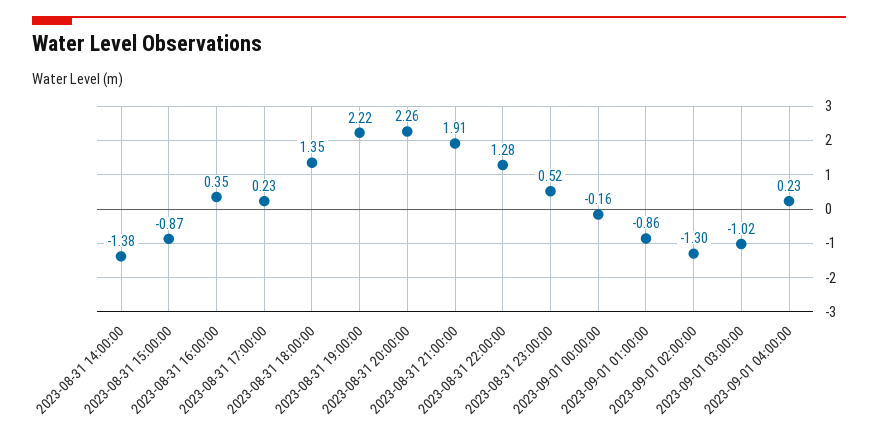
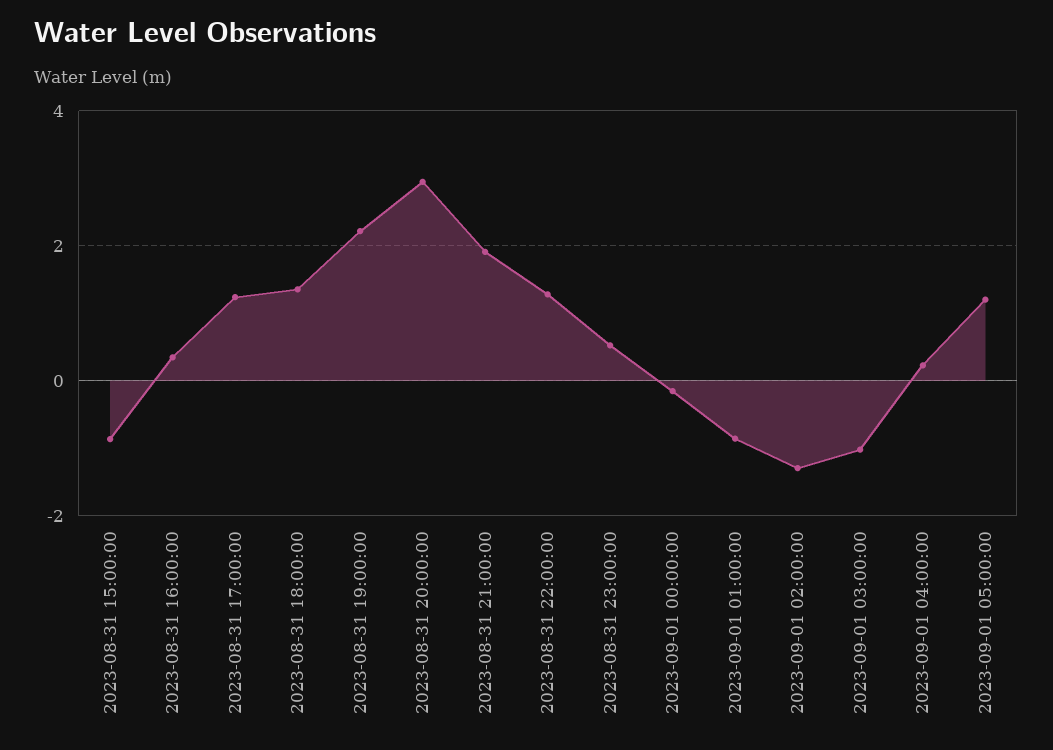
2023-08-31 14:00:00: -1.38 -> none
2023-08-31 17:00:00: 0.23 -> 1.2
2023-08-31 20:00:00: 2.26 -> 3
2023-09-01 05:00:00: none -> 1.2

